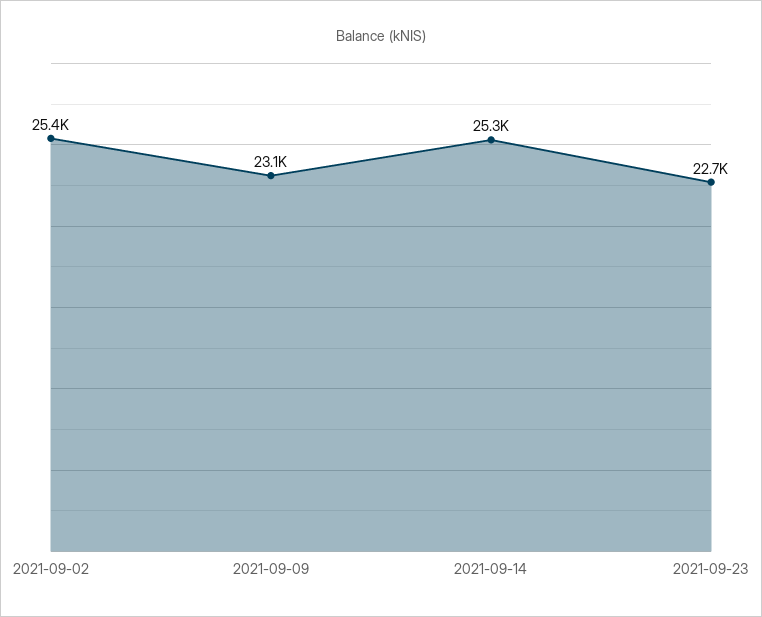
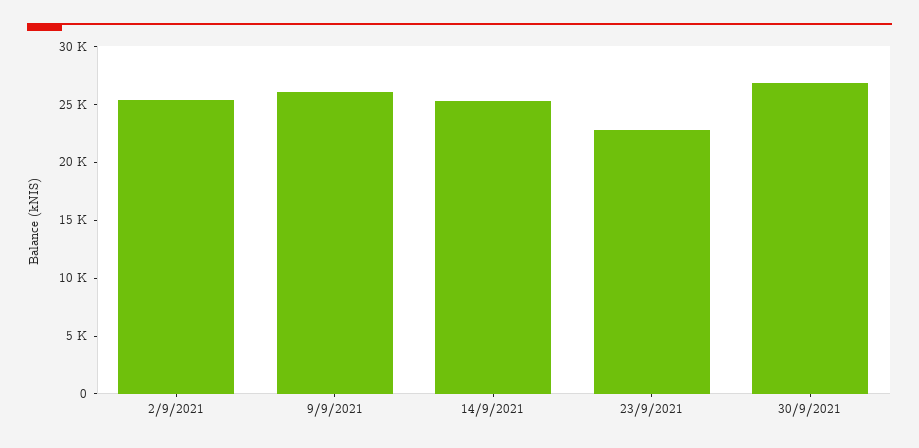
2021-09-09: 23100 -> 26000
30/9/2021: none -> 27000

